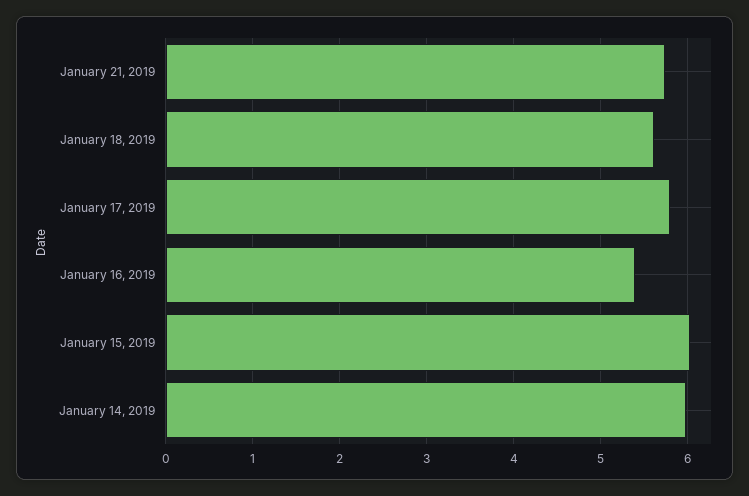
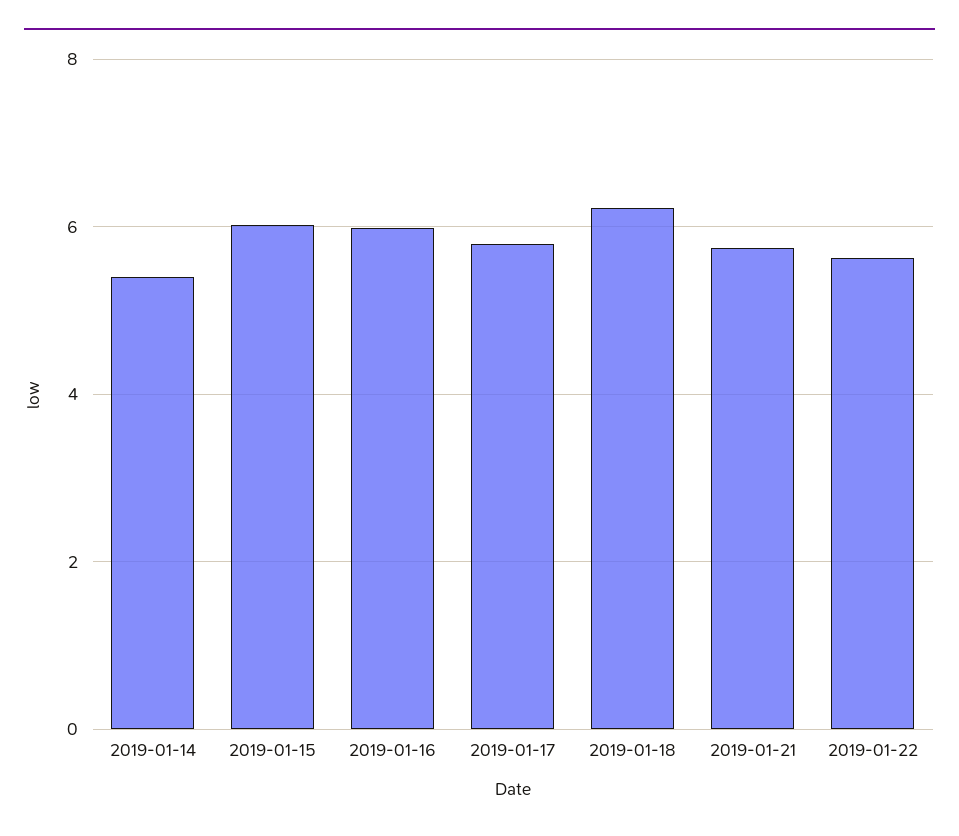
January 18, 2019: 5.6 -> 6.2
January 16, 2019: 5.4 -> 6
January 14, 2019: 6 -> 5.4
2019-01-22: none -> 5.6

